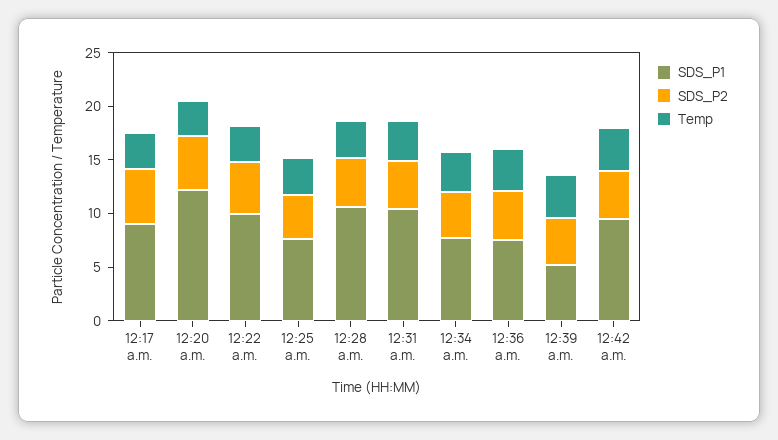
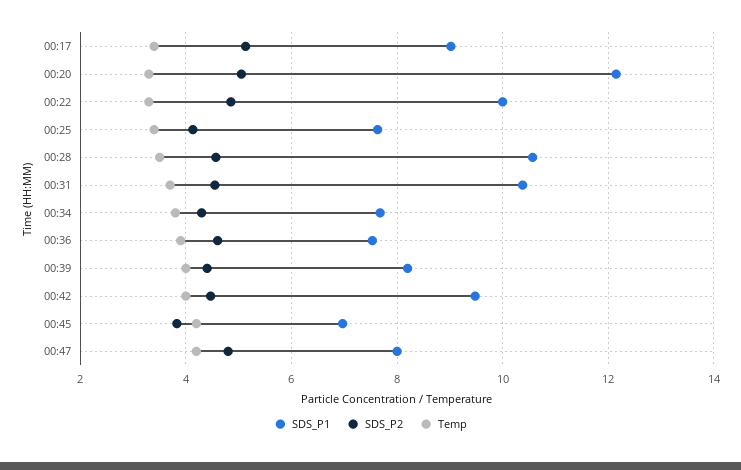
SDS_P1, 12:39 a.m.: 5 -> 8.2
SDS_P1, 00:45: none -> 7
SDS_P2, 00:45: none -> 3.8
Temp, 00:45: none -> 4.2
SDS_P1, 00:47: none -> 8
SDS_P2, 00:47: none -> 4.8
Temp, 00:47: none -> 4.2

